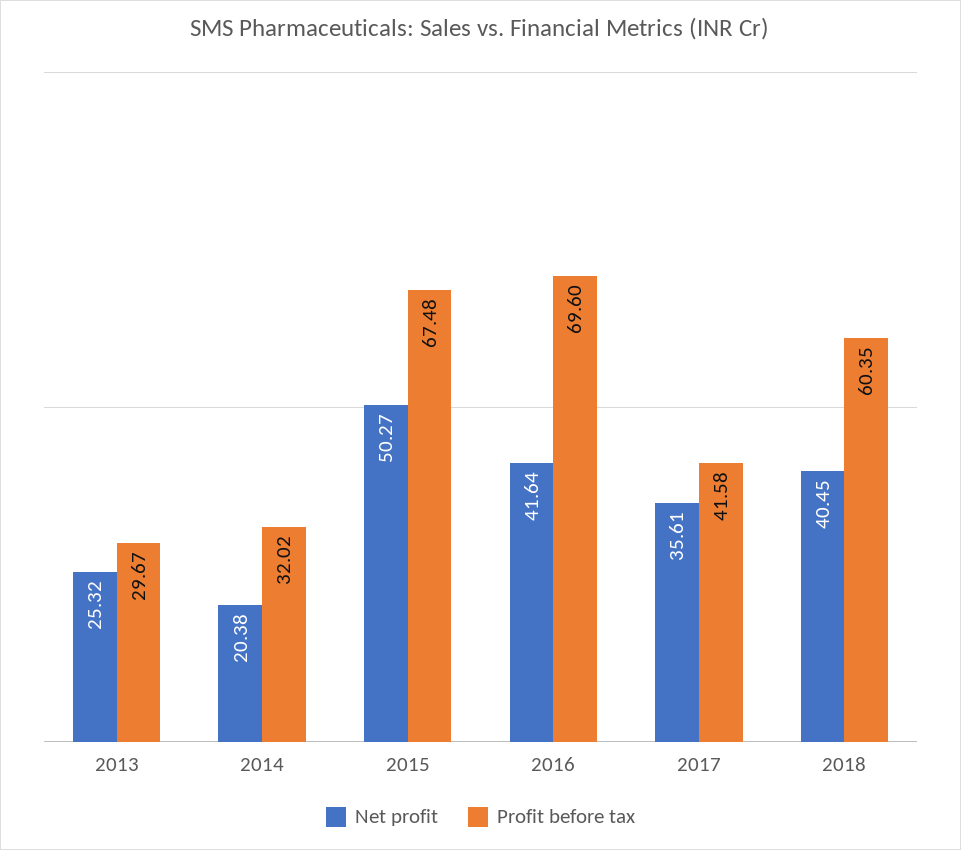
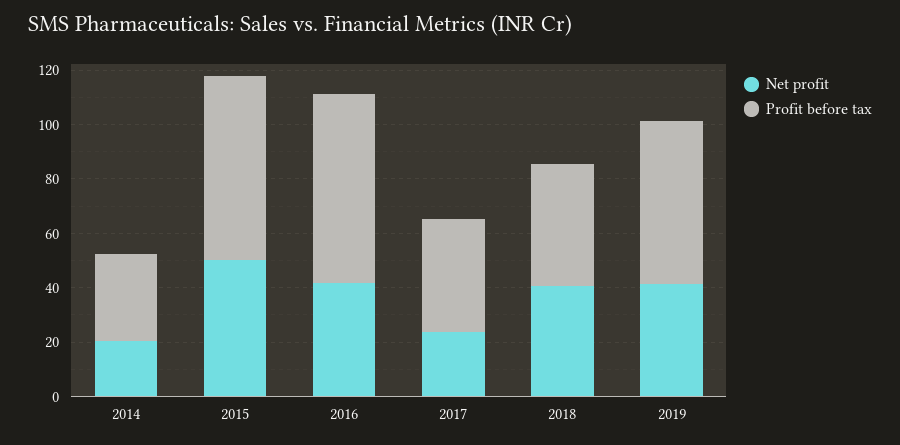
Net profit, 2013: 25.32 -> none
Profit before tax, 2013: 29.67 -> none
Net profit, 2017: 35.61 -> 25
Profit before tax, 2018: 60.35 -> 45
Net profit, 2019: none -> 40
Profit before tax, 2019: none -> 60

